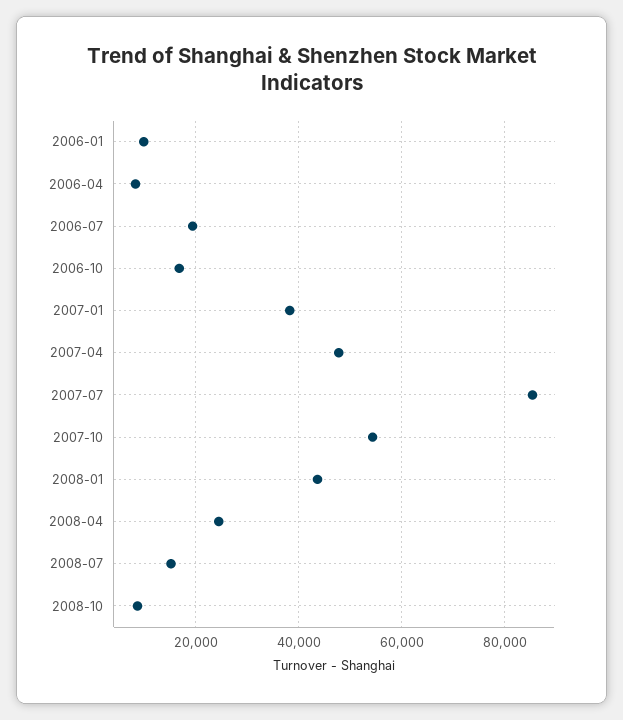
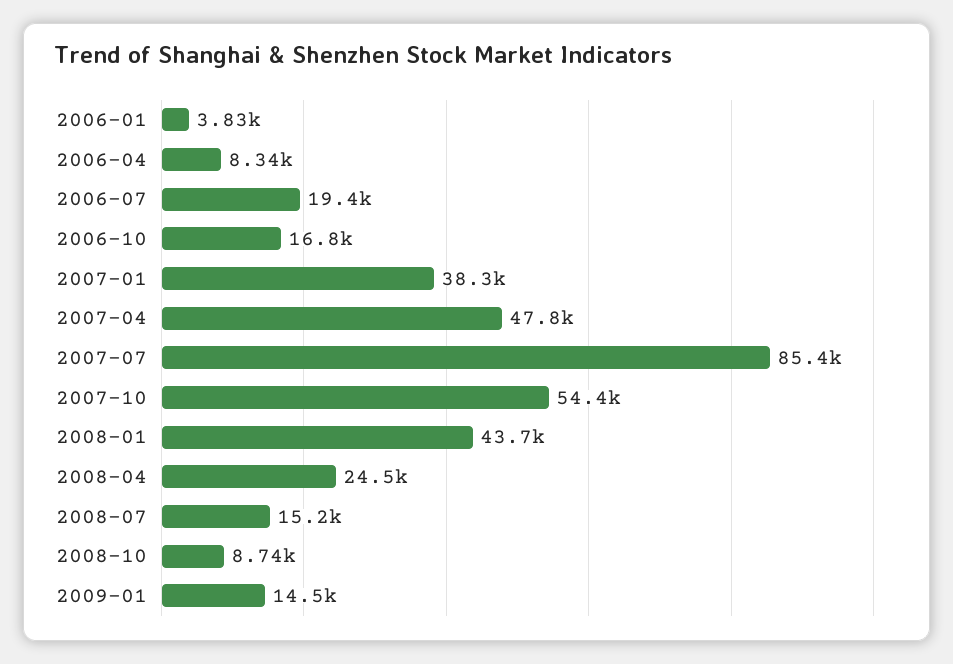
2006-01: 10000 -> 3830
2009-01: none -> 14500

